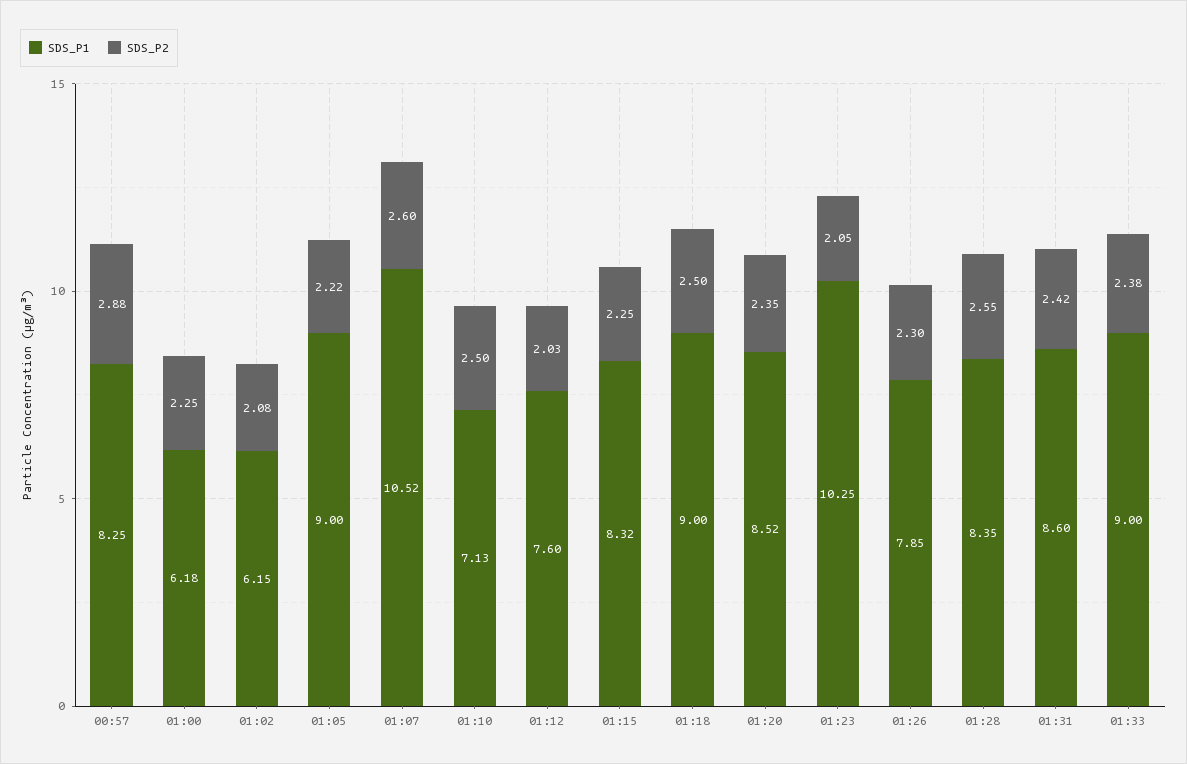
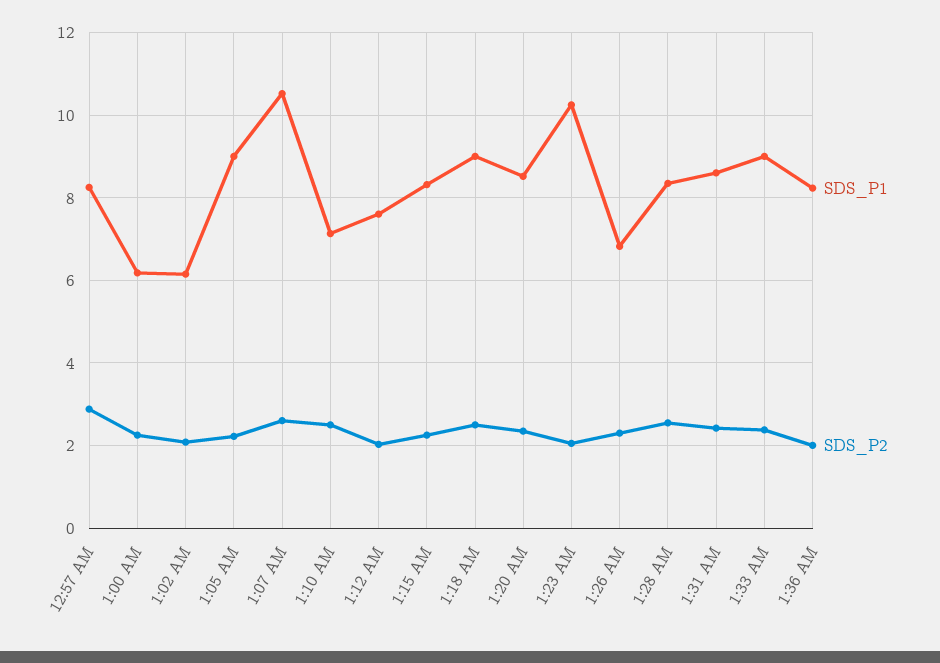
SDS_P1, 01:26: 7.85 -> 6.8
SDS_P1, 1:36 AM: none -> 8.2
SDS_P2, 1:36 AM: none -> 2

